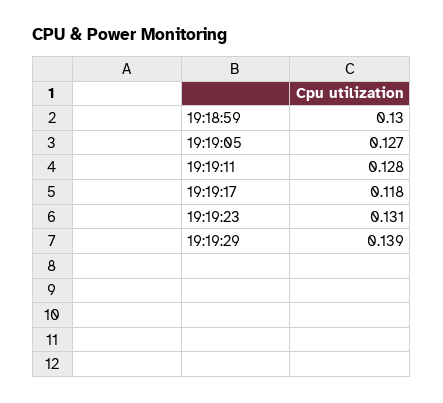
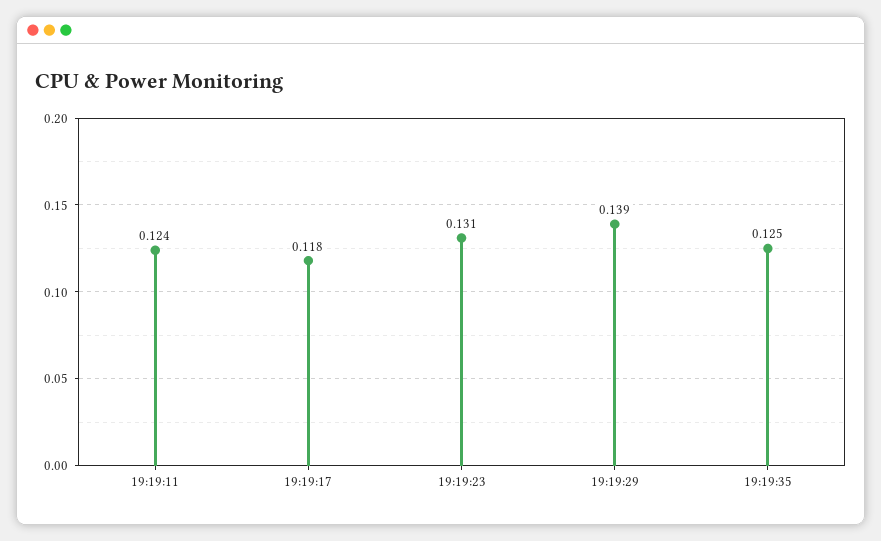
19:18:59: 0.13 -> none
19:19:05: 0.127 -> none
19:19:11: 0.128 -> 0.124
19:19:35: none -> 0.125

